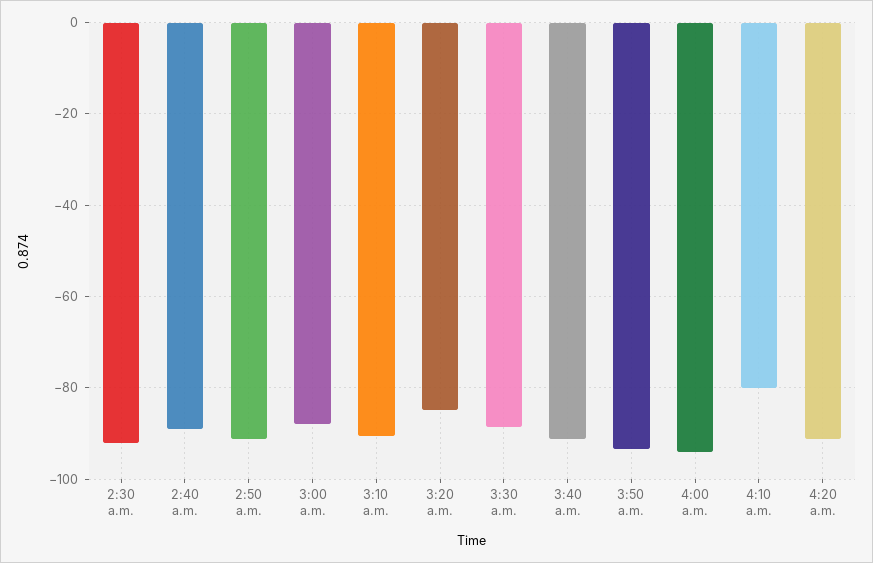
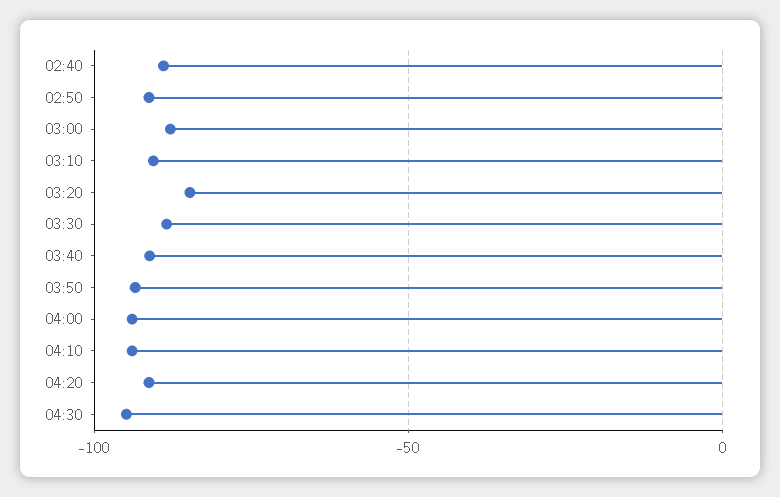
2:30 a.m.: -92 -> none
4:10 a.m.: -80 -> -95
04:30: none -> -95

